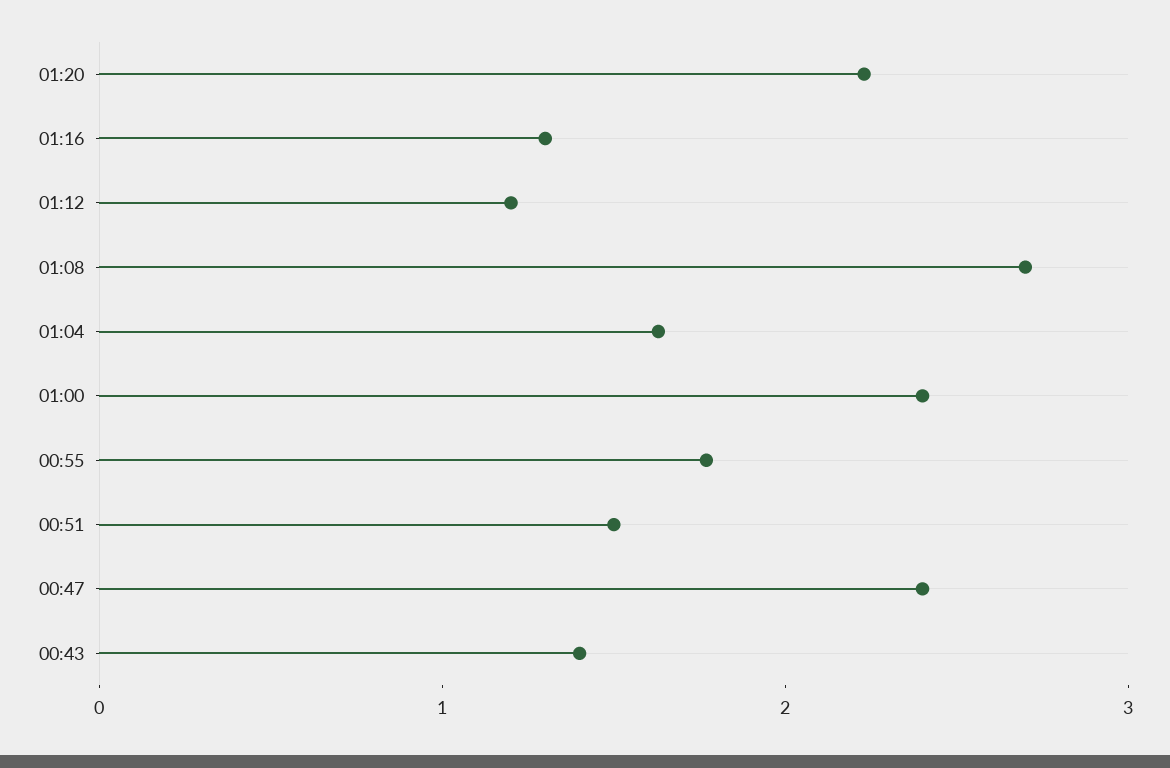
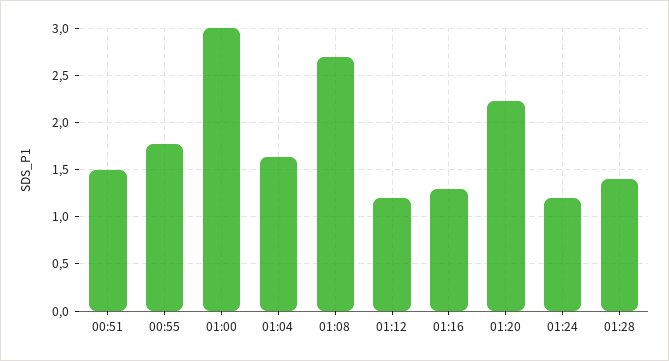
01:00: 2.4 -> 3
00:47: 2.4 -> none
00:43: 1.4 -> none
01:24: none -> 1.2
01:28: none -> 1.4

